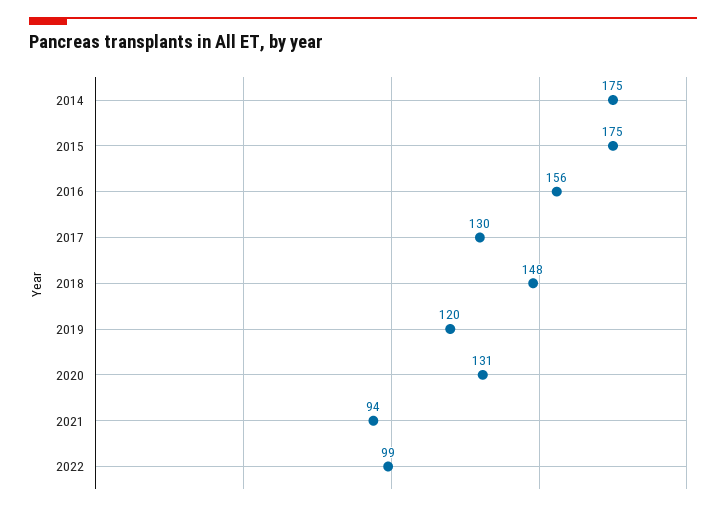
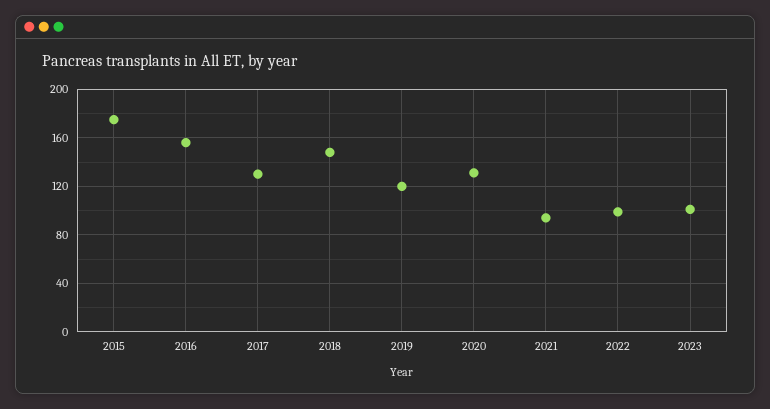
2014: 175 -> none
2023: none -> 100

